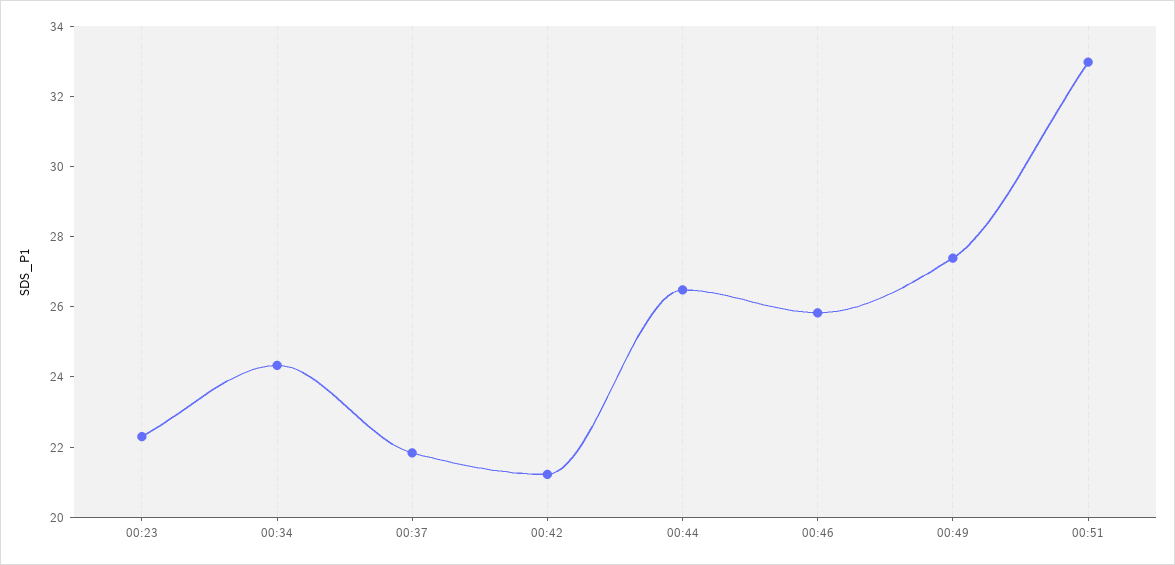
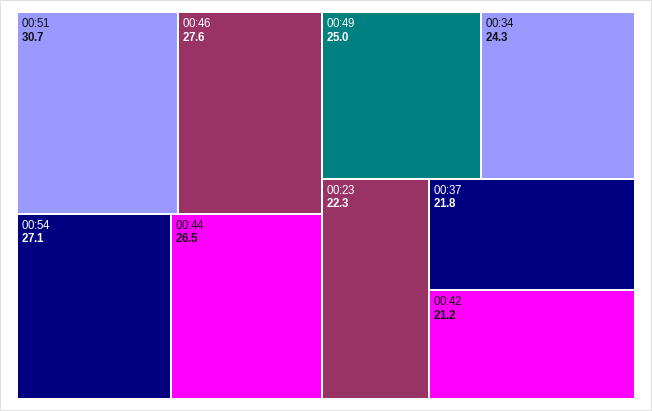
00:46: 26 -> 27.6
00:49: 27.5 -> 25
00:51: 33 -> 30.7
00:54: none -> 27.1

